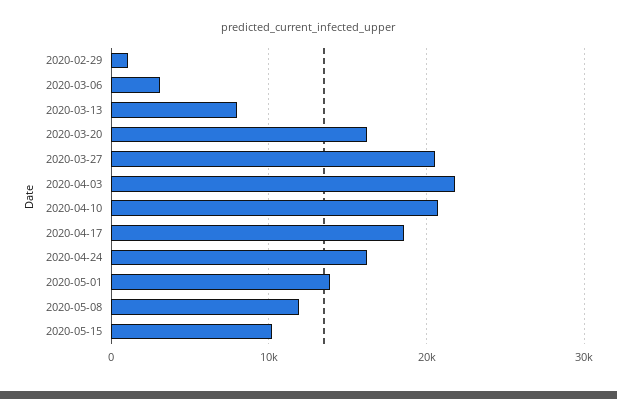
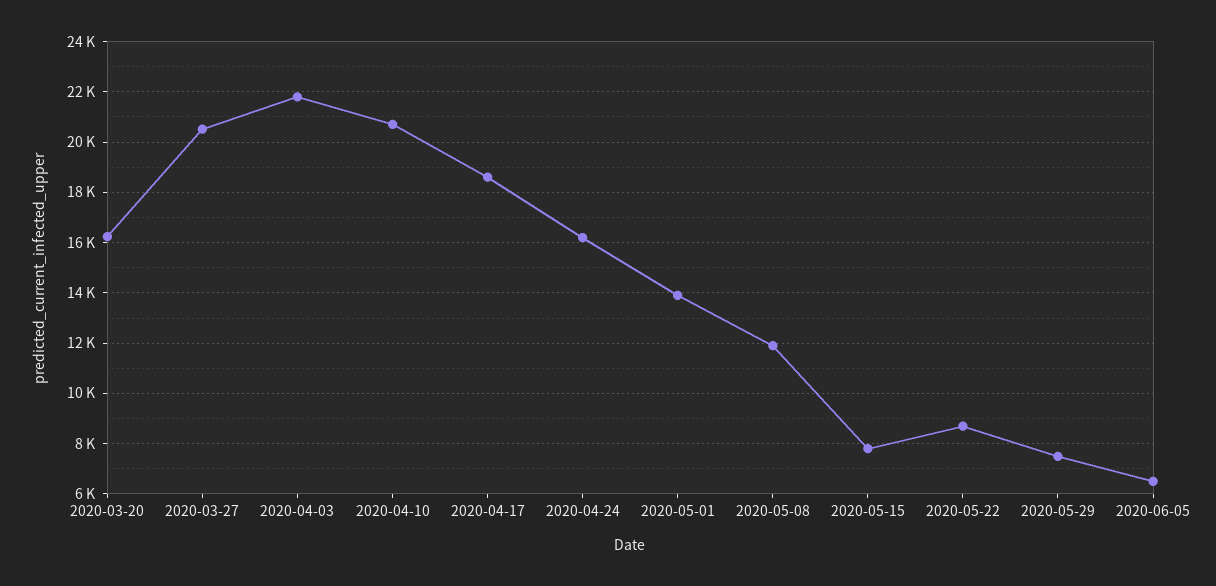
2020-02-29: 1000 -> none
2020-03-06: 3000 -> none
2020-03-13: 8000 -> none
2020-05-15: 10000 -> 7750
2020-05-22: none -> 8750
2020-05-29: none -> 7500
2020-06-05: none -> 6500

